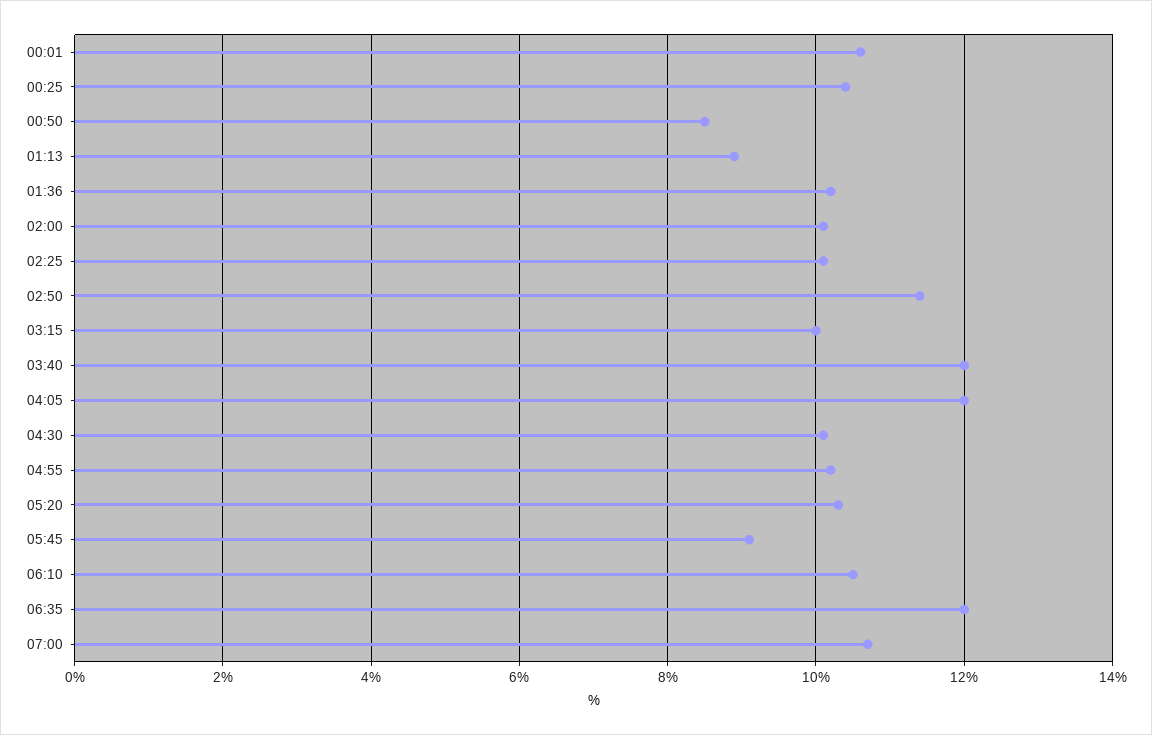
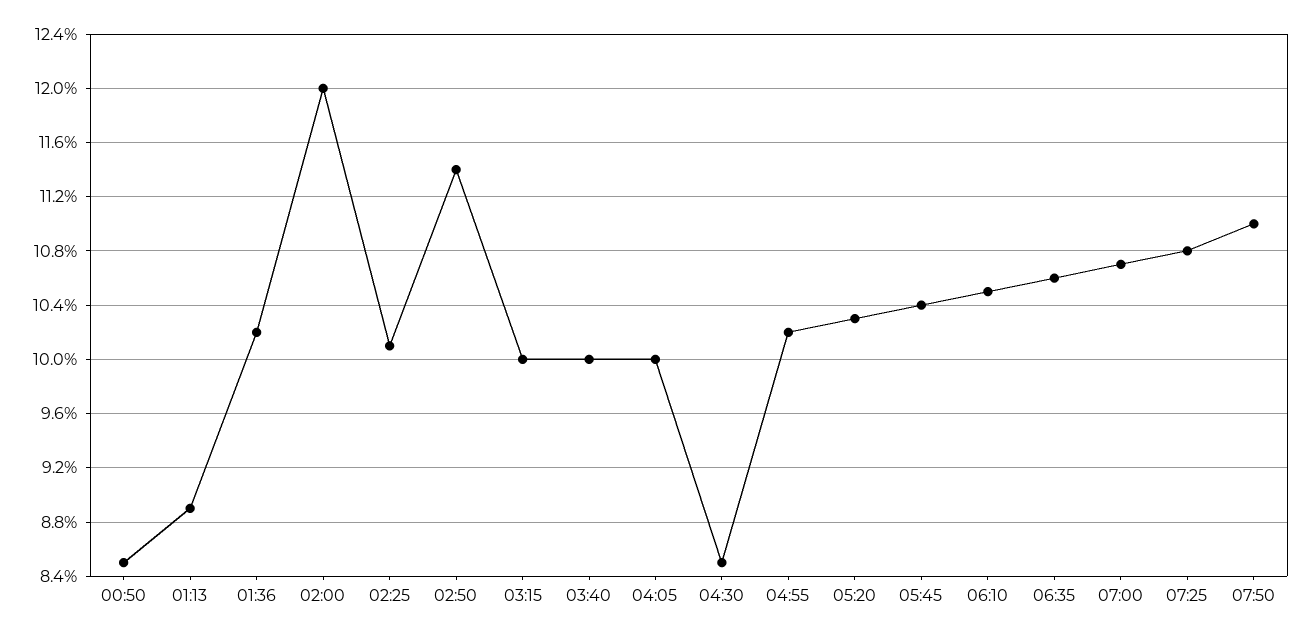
00:01: 10.5 -> none
00:25: 10.5 -> none
02:00: 10 -> 12
03:40: 12 -> 10
04:05: 12 -> 10
04:30: 10 -> 8.5
05:45: 9 -> 10.4
06:35: 12 -> 10.6
07:25: none -> 10.8
07:50: none -> 11

